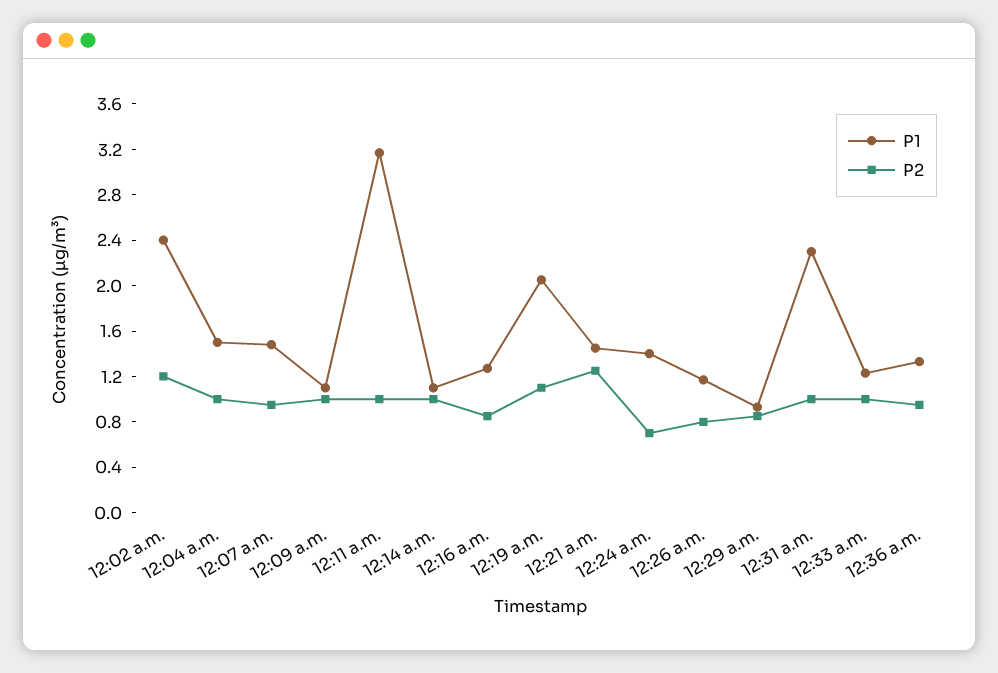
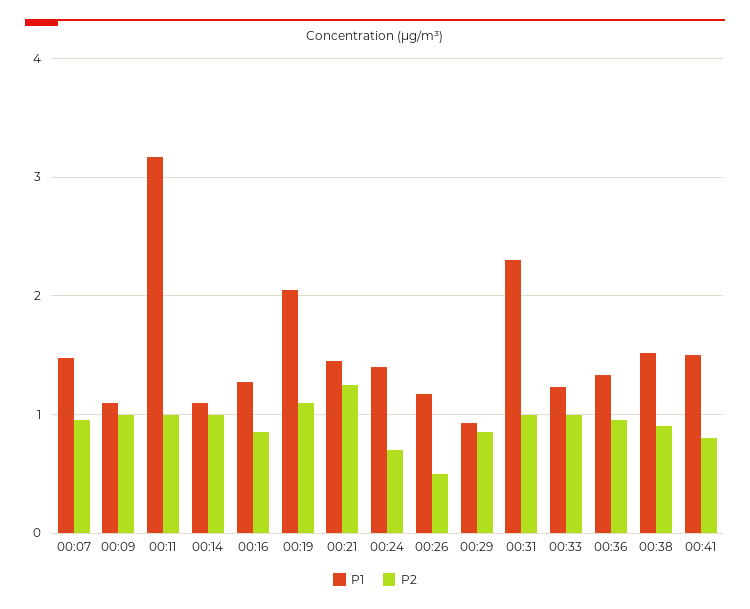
P1, 12:02 a.m.: 2.4 -> none
P2, 12:02 a.m.: 1.2 -> none
P1, 12:04 a.m.: 1.5 -> none
P2, 12:04 a.m.: 1 -> none
P2, 12:26 a.m.: 0.8 -> 0.5
P1, 00:38: none -> 1.5
P2, 00:38: none -> 0.9
P1, 00:41: none -> 1.5
P2, 00:41: none -> 0.8

